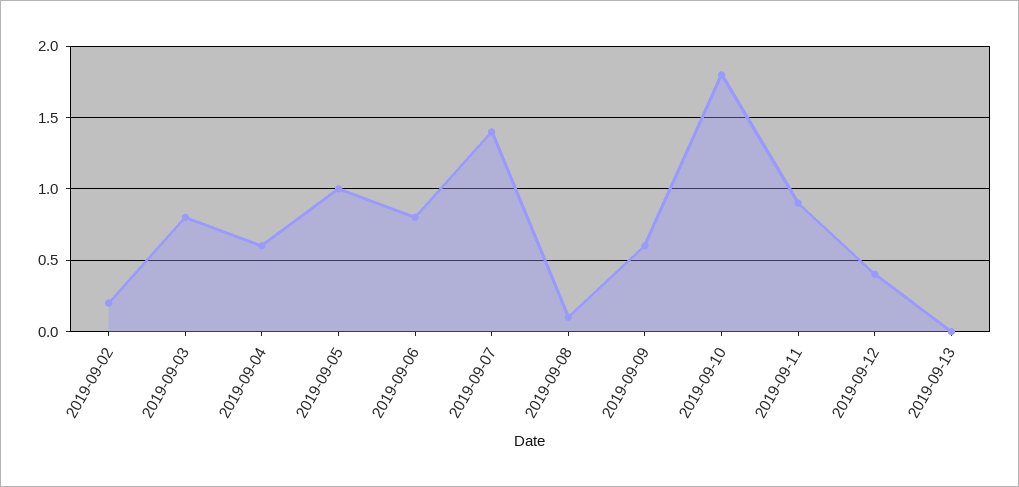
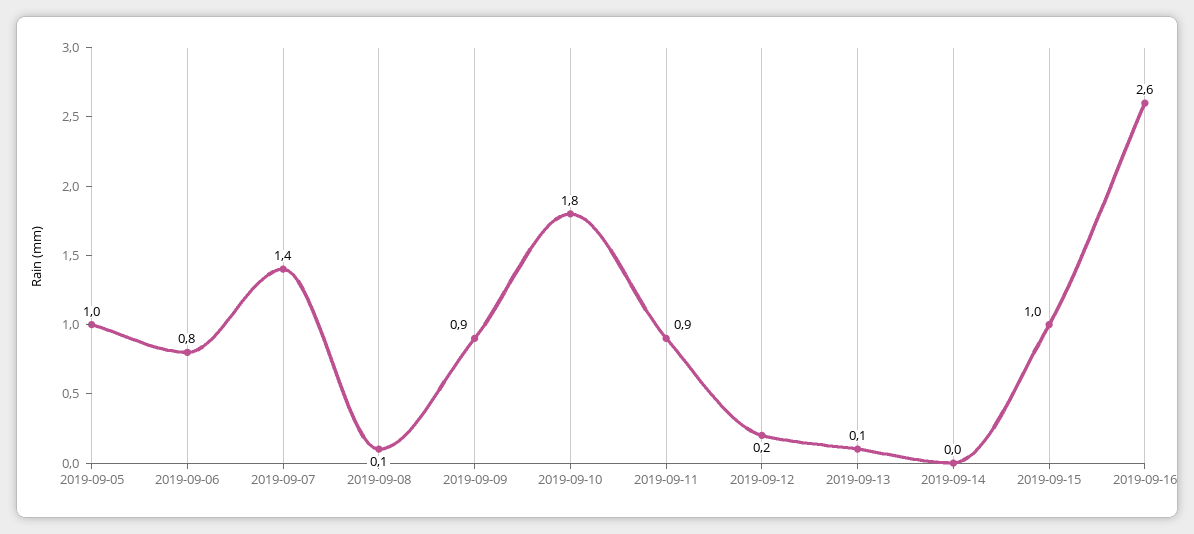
2019-09-02: 0.2 -> none
2019-09-03: 0.8 -> none
2019-09-04: 0.6 -> none
2019-09-09: 0.6 -> 0.9
2019-09-12: 0.4 -> 0.2
2019-09-13: 0 -> 0.1
2019-09-14: none -> 0
2019-09-15: none -> 1
2019-09-16: none -> 2.6

